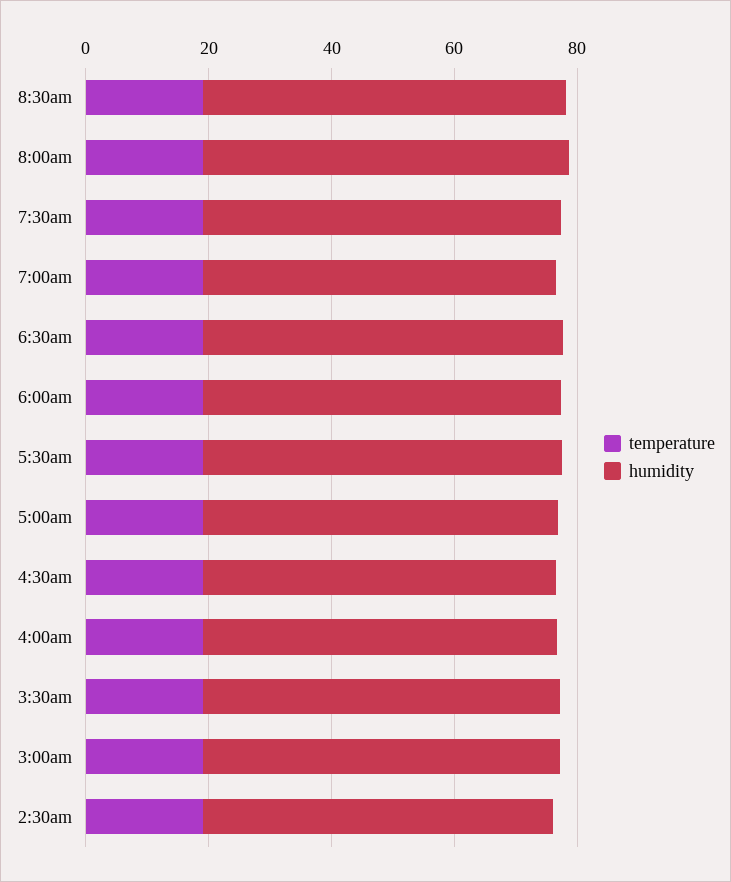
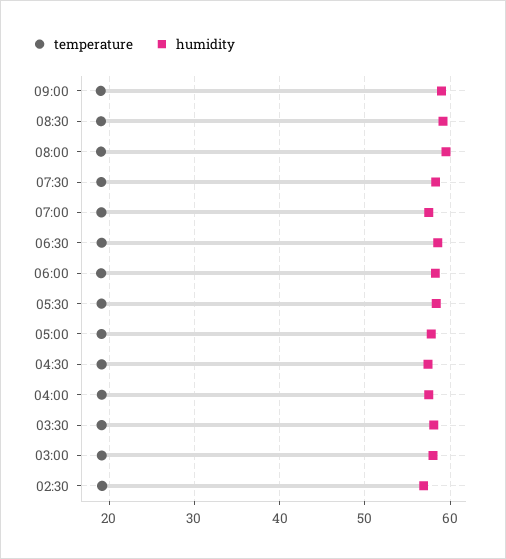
temperature, 09:00: none -> 19
humidity, 09:00: none -> 59

